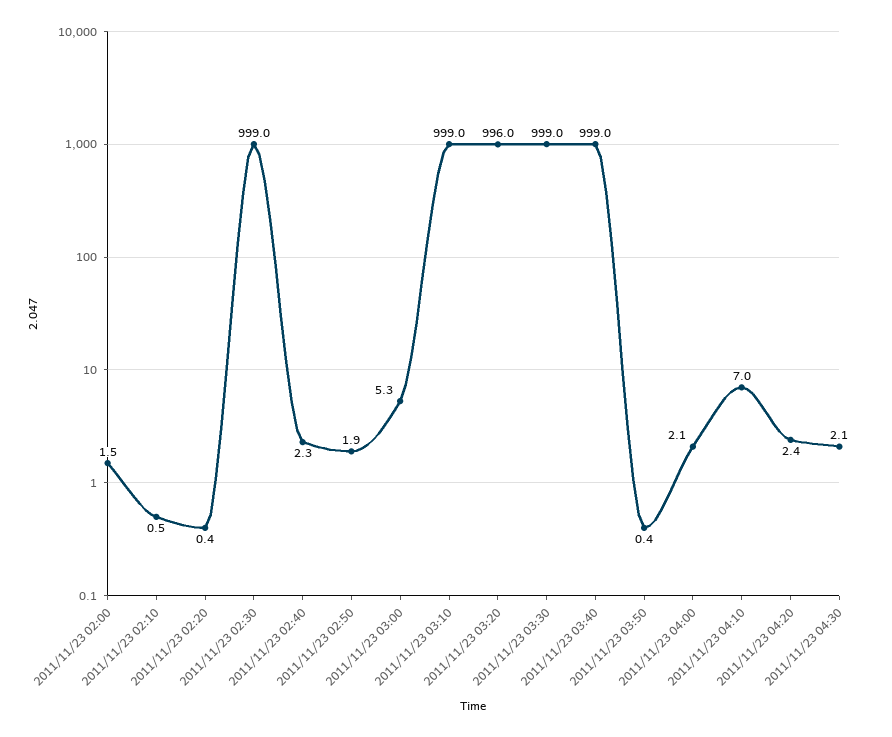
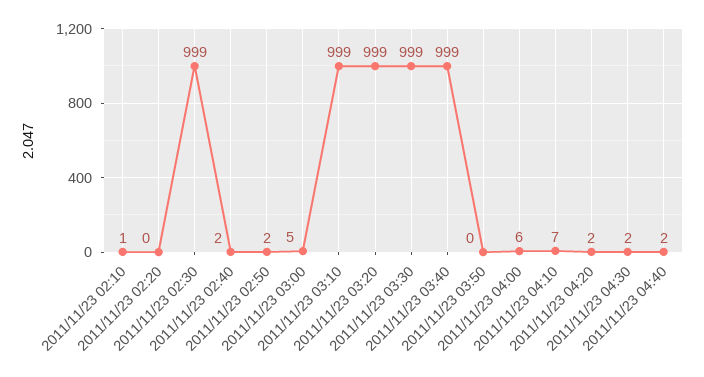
2011/11/23 02:00: 1.5 -> none
2011/11/23 03:20: 996 -> 999
2011/11/23 04:00: 2.1 -> 6
2011/11/23 04:40: none -> 2

